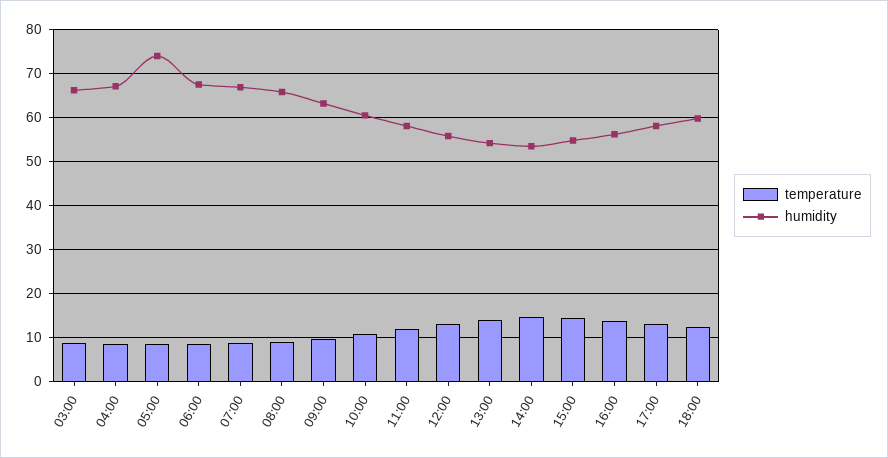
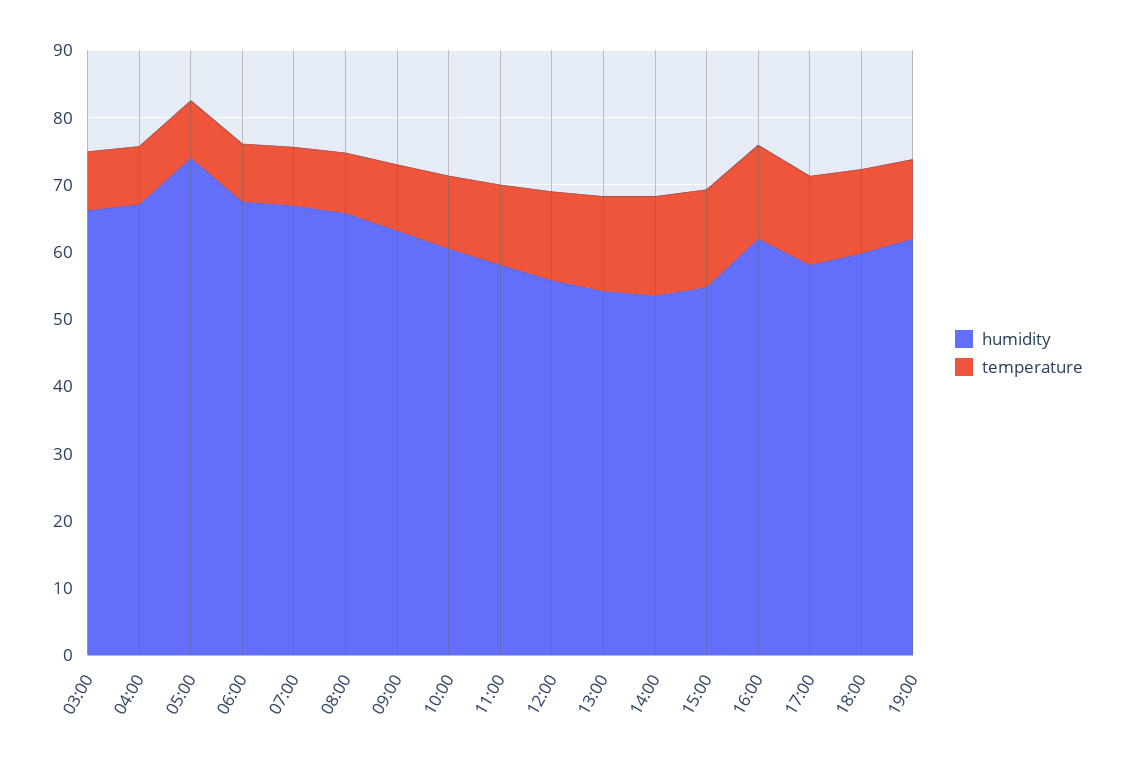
humidity, 16:00: 56 -> 62
humidity, 19:00: none -> 62
temperature, 19:00: none -> 12

